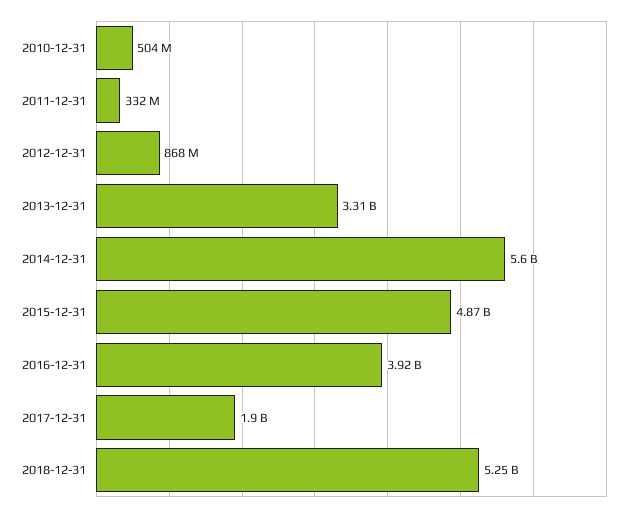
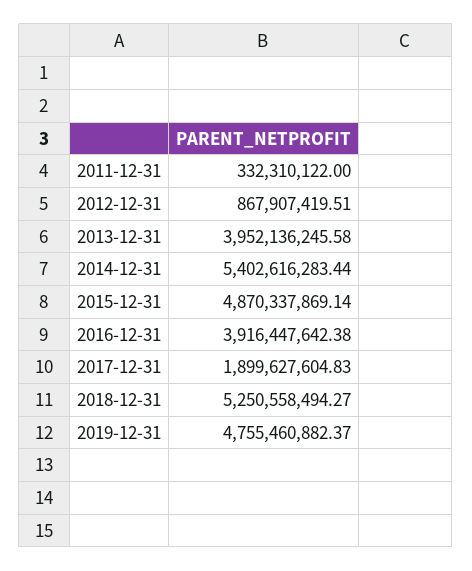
2010-12-31: 504000000 -> none
2013-12-31: 3310000000 -> 3952136245.58
2014-12-31: 5600000000 -> 5402616283.44
2019-12-31: none -> 4755460882.37

